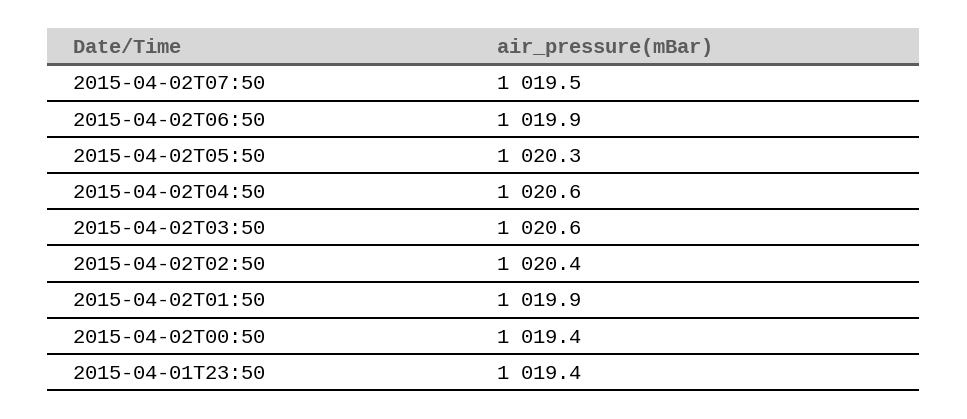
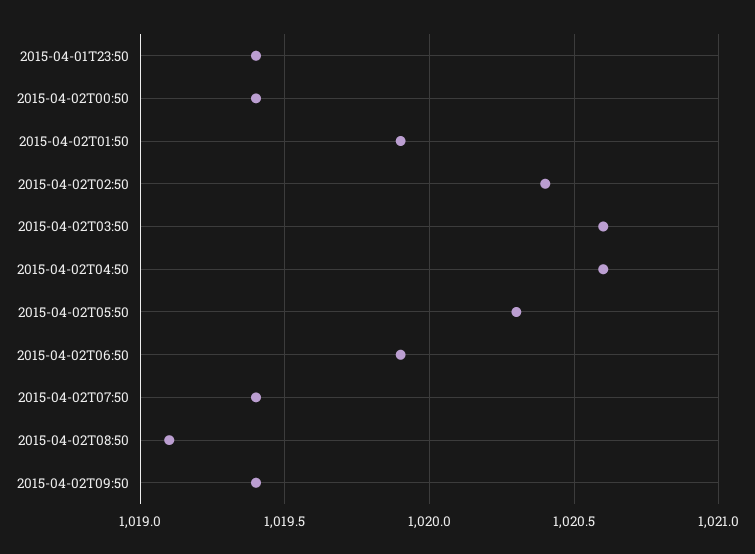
2015-04-02T07:50: 1019.5 -> 1019.4
2015-04-02T08:50: none -> 1019.1
2015-04-02T09:50: none -> 1019.4

